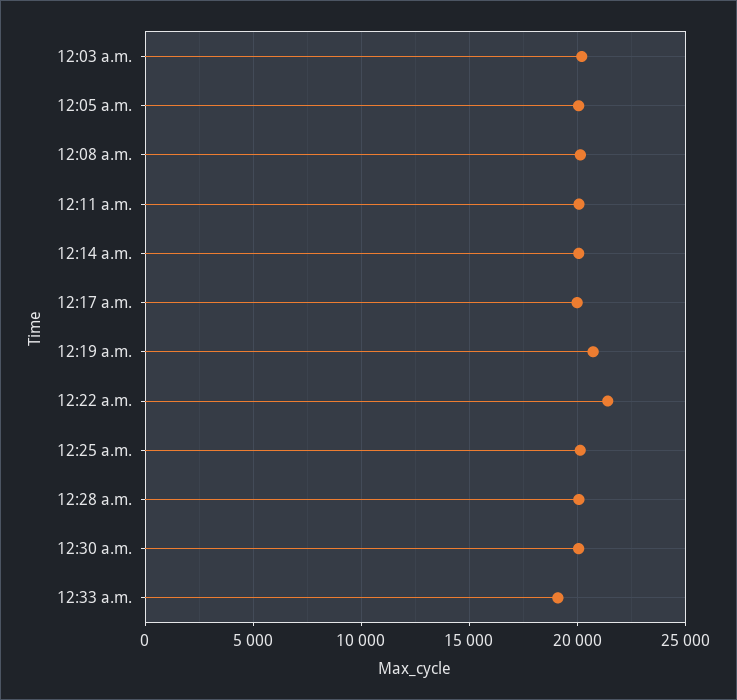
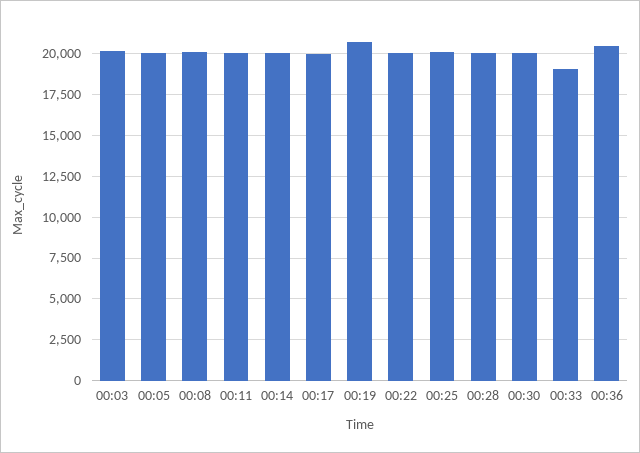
12:22 a.m.: 21500 -> 20000
00:36: none -> 20500

